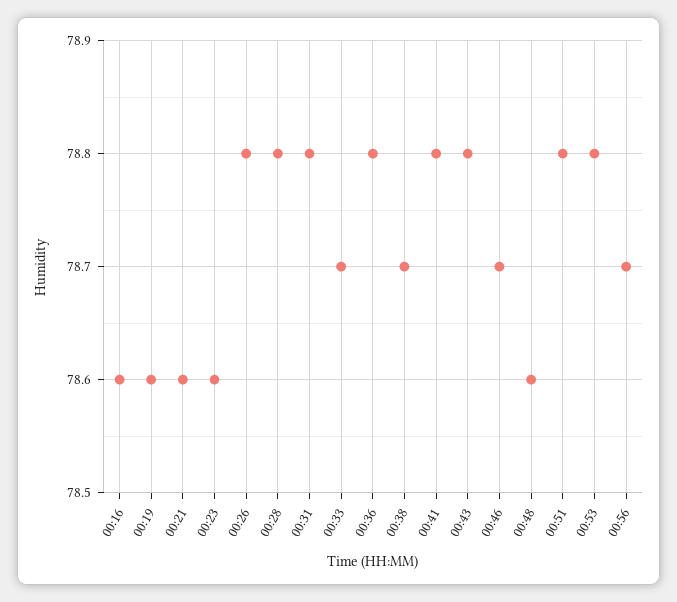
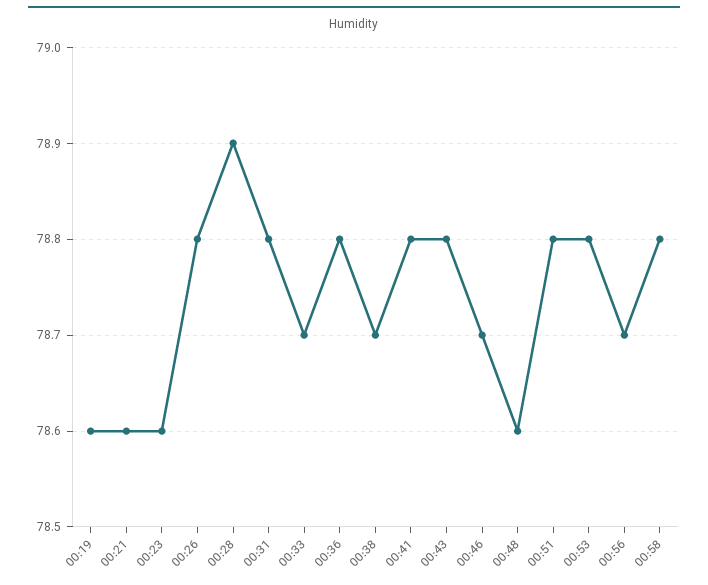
00:16: 78.6 -> none
00:28: 78.8 -> 78.9
00:58: none -> 78.8

